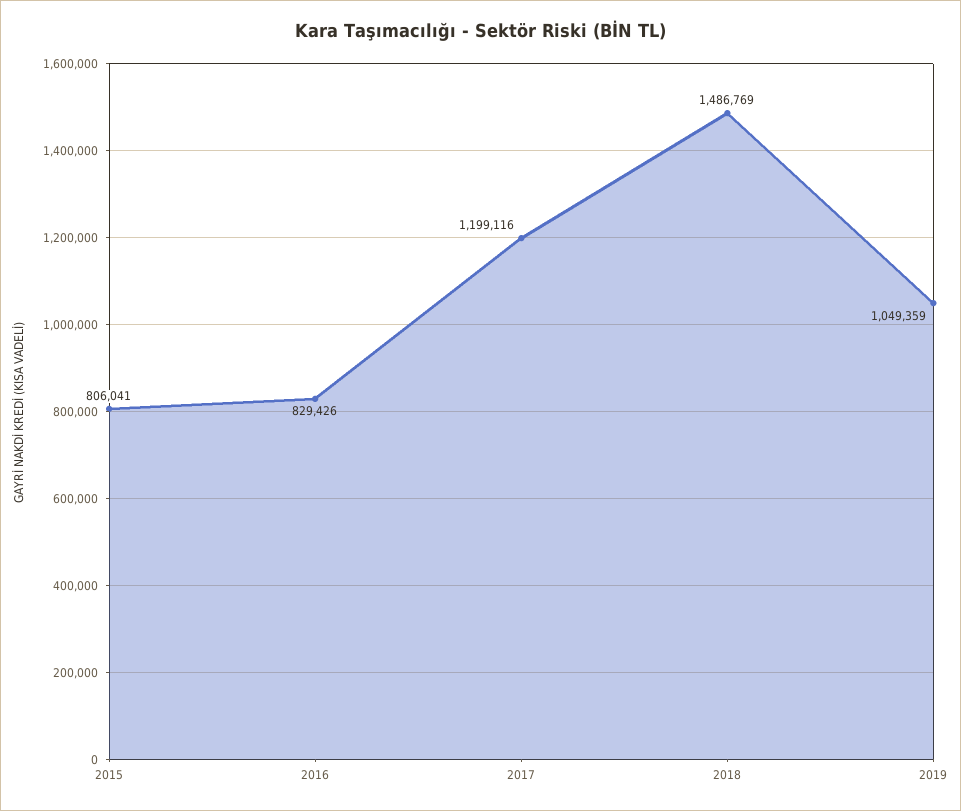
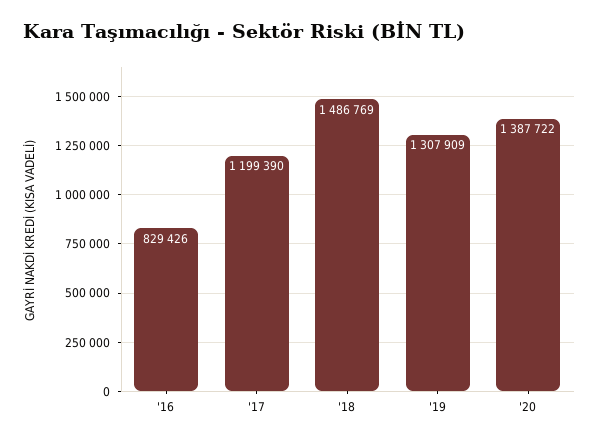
2015: 806041 -> none
2017: 1199116 -> 1199390
2019: 1049359 -> 1307909
'20: none -> 1387722

